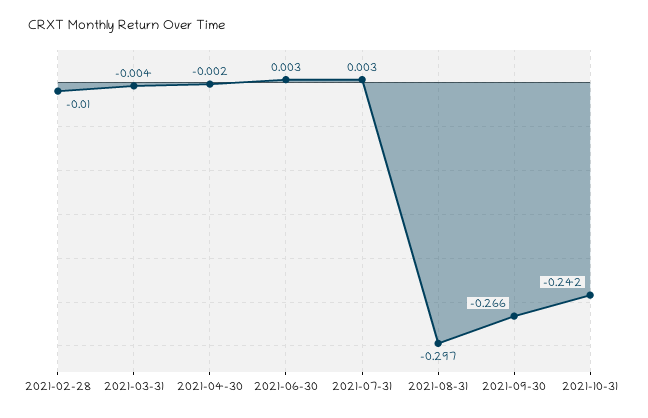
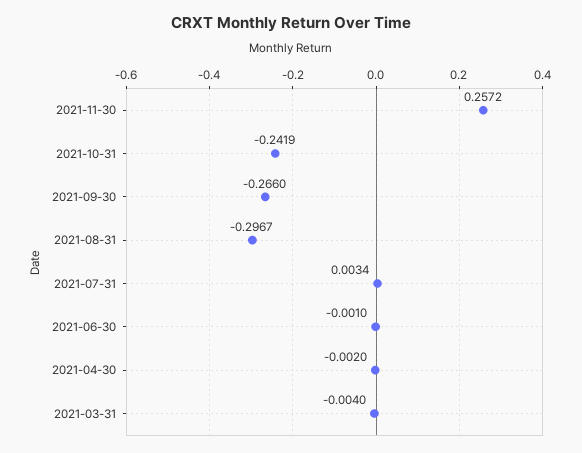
2021-02-28: -0.01 -> none
2021-06-30: 0.003 -> -0.001
2021-11-30: none -> 0.2572

